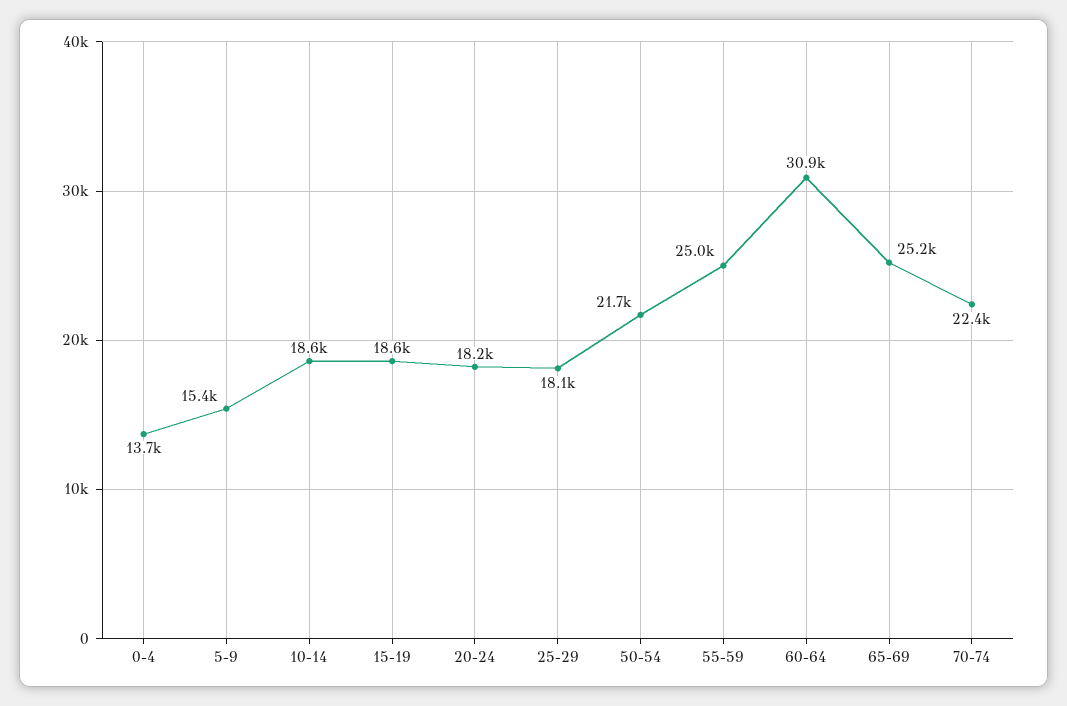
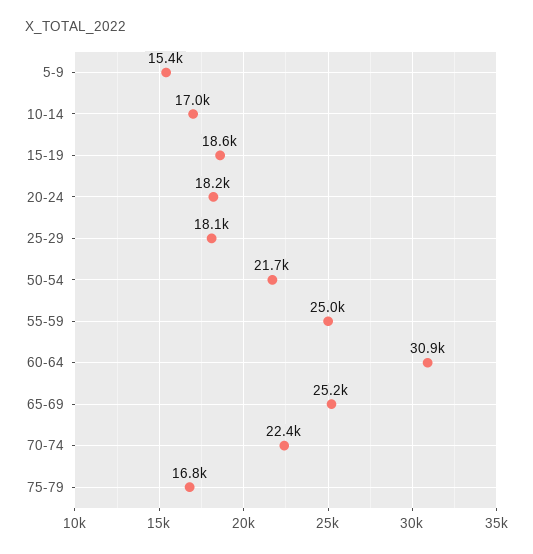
0-4: 13700 -> none
10-14: 18600 -> 17000
75-79: none -> 16800

